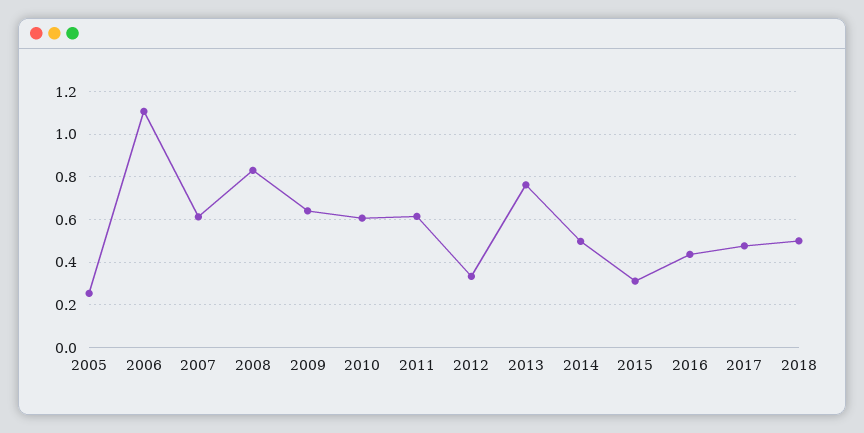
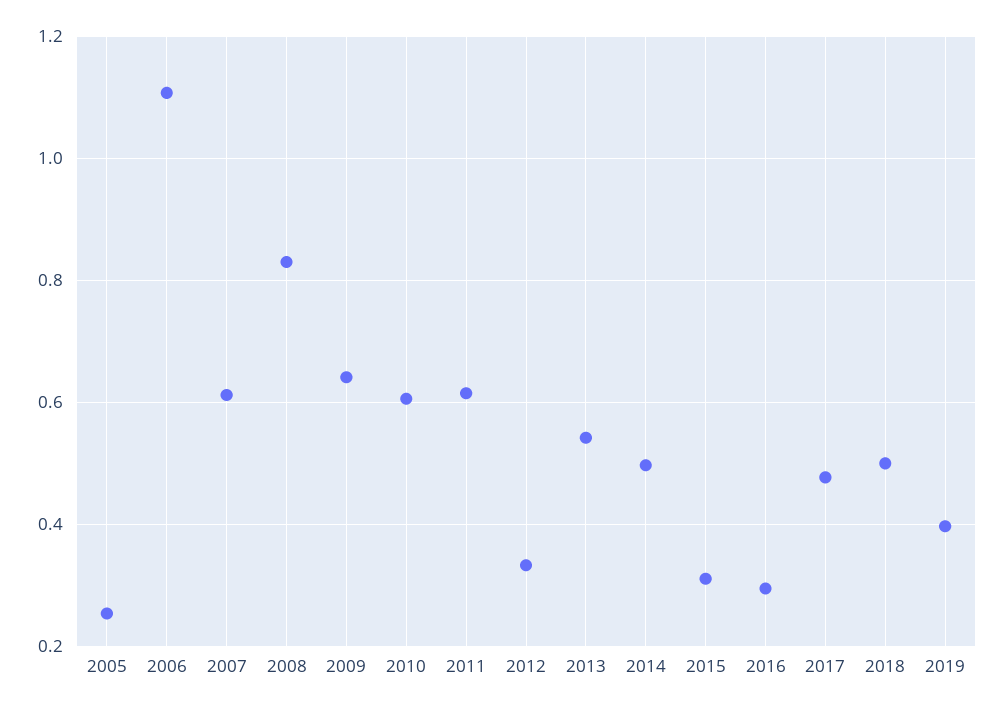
2013: 0.75 -> 0.54
2016: 0.45 -> 0.3
2019: none -> 0.4

